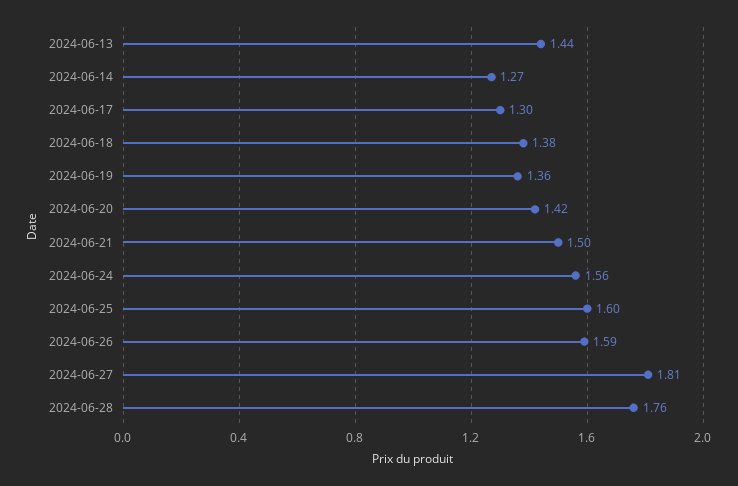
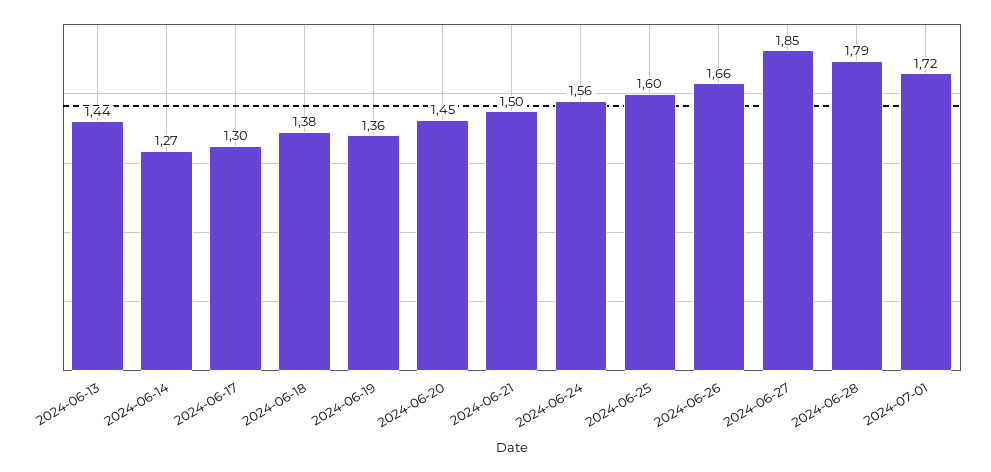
2024-06-20: 1.42 -> 1.45
2024-06-26: 1.59 -> 1.66
2024-06-27: 1.81 -> 1.85
2024-06-28: 1.76 -> 1.79
2024-07-01: none -> 1.72

